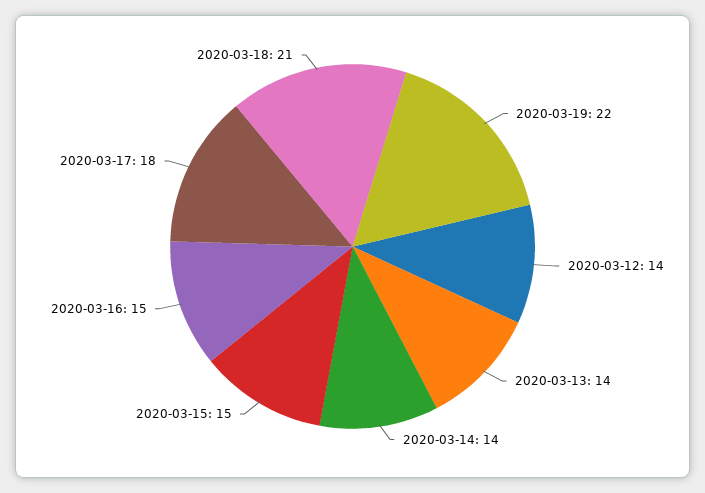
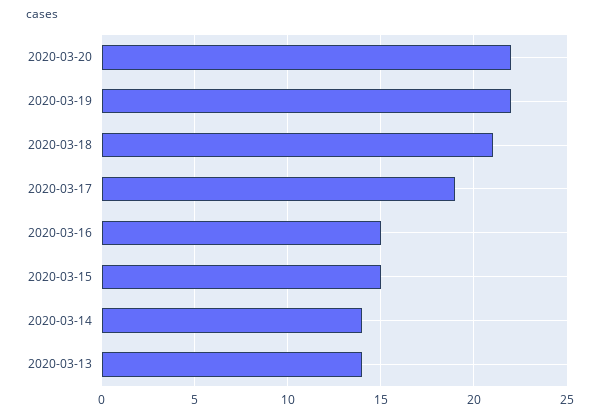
2020-03-12: 14 -> none
2020-03-17: 18 -> 19
2020-03-20: none -> 22

